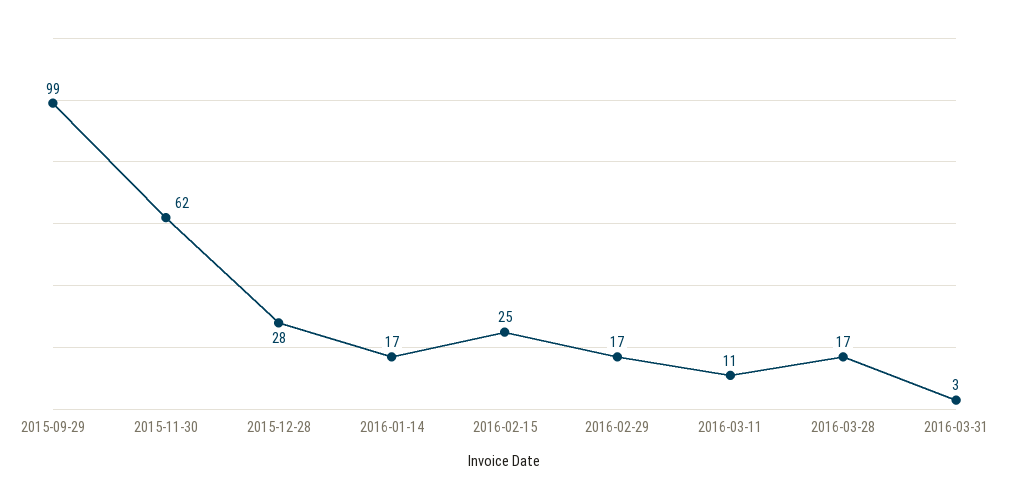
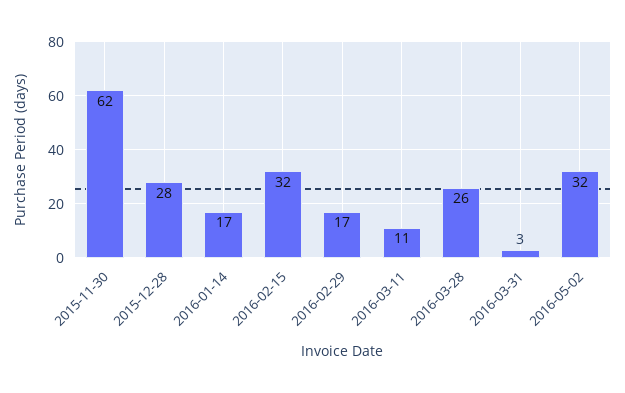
2015-09-29: 99 -> none
2016-02-15: 25 -> 32
2016-03-28: 17 -> 26
2016-05-02: none -> 32

